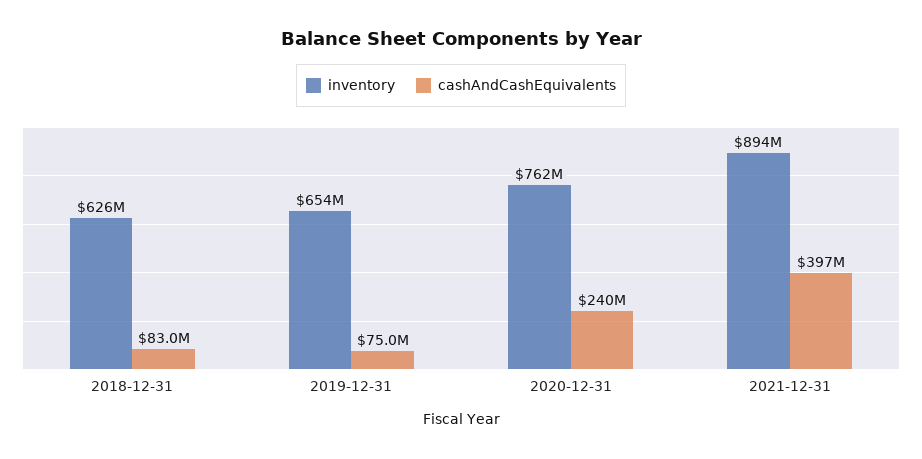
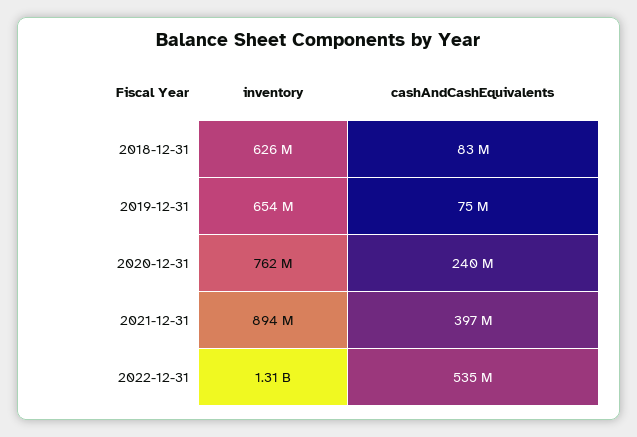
inventory, 2022-12-31: none -> 1310000000
cashAndCashEquivalents, 2022-12-31: none -> 535000000

